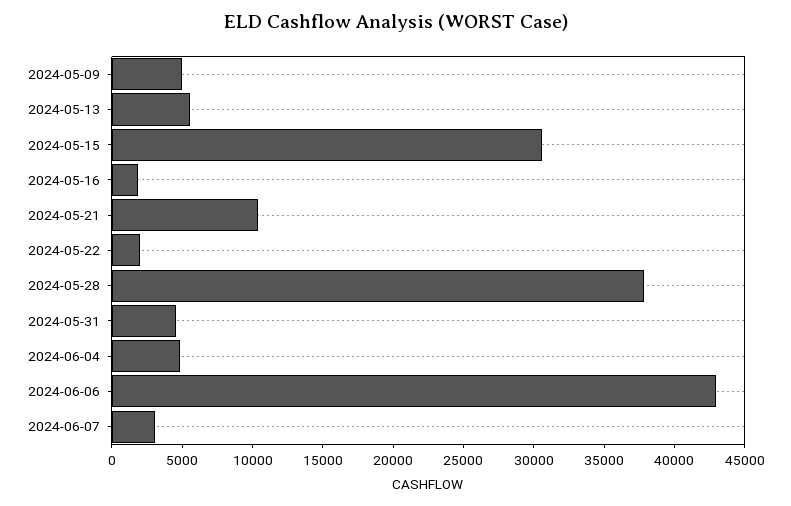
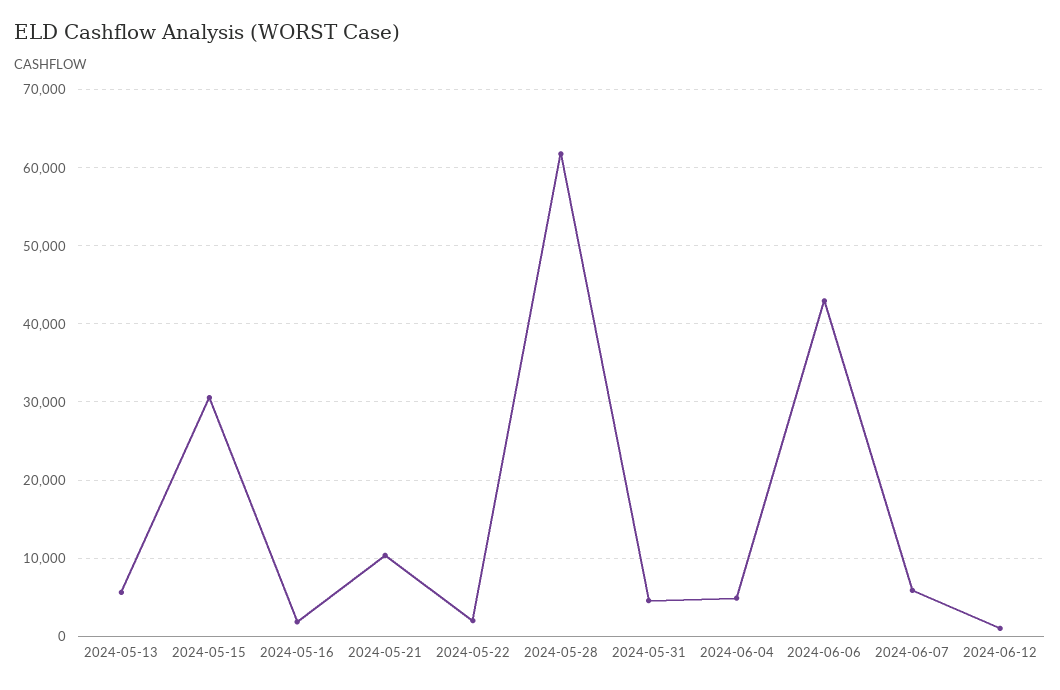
2024-05-09: 5000 -> none
2024-05-28: 38000 -> 62000
2024-06-07: 3000 -> 6000
2024-06-12: none -> 1000

